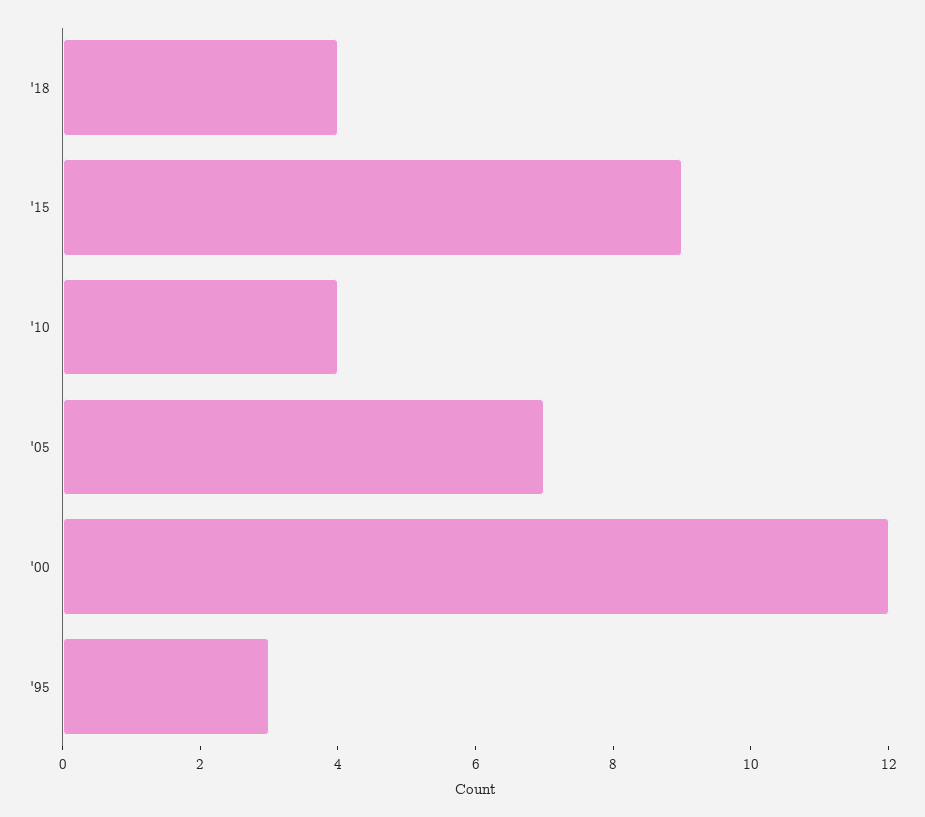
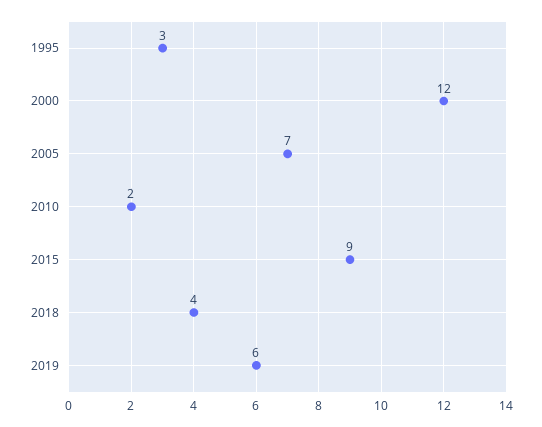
'10: 4 -> 2
2019: none -> 6

